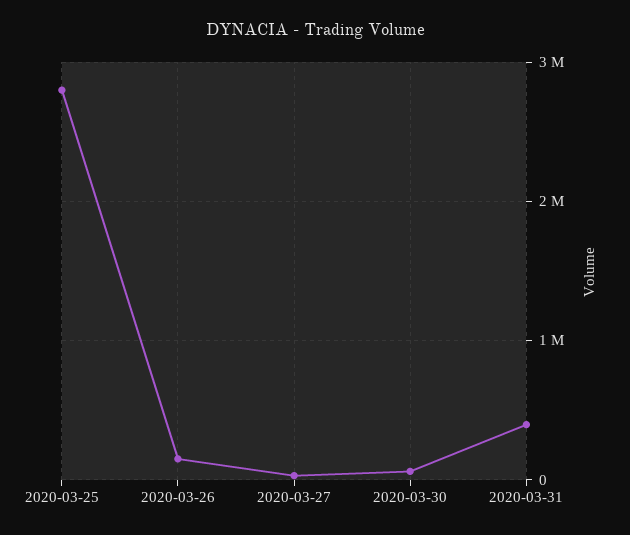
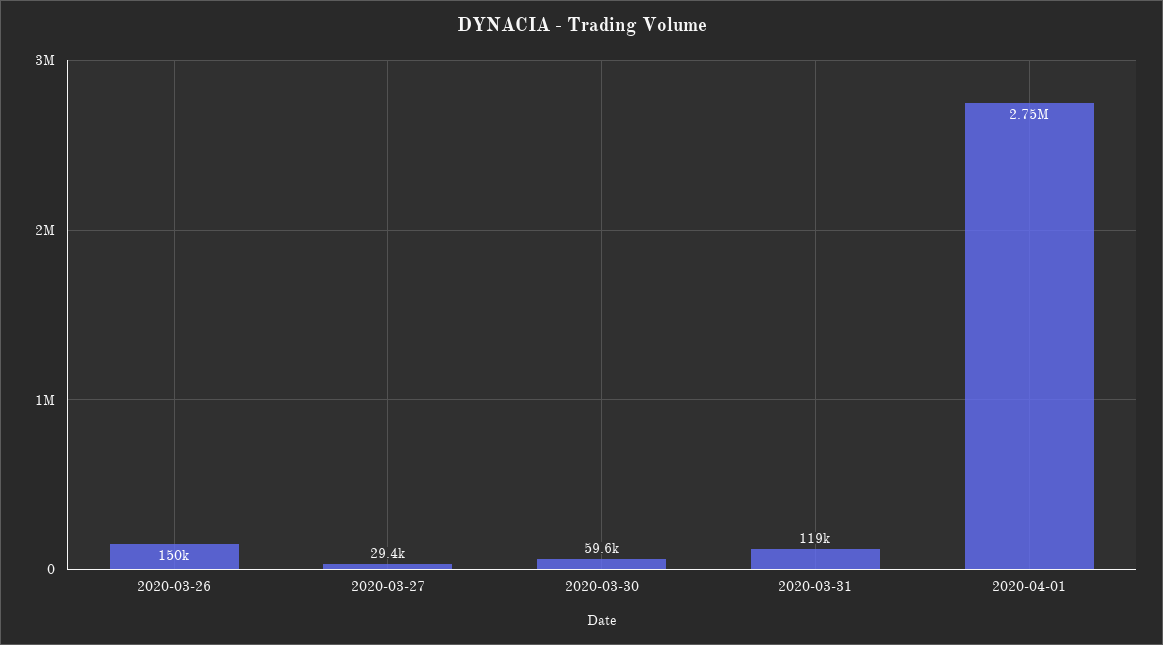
2020-03-25: 2800000 -> none
2020-03-31: 400000 -> 119000
2020-04-01: none -> 2750000

